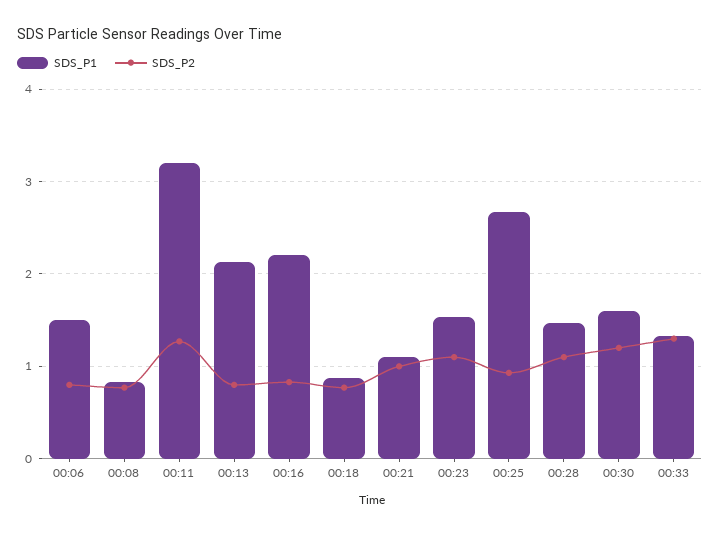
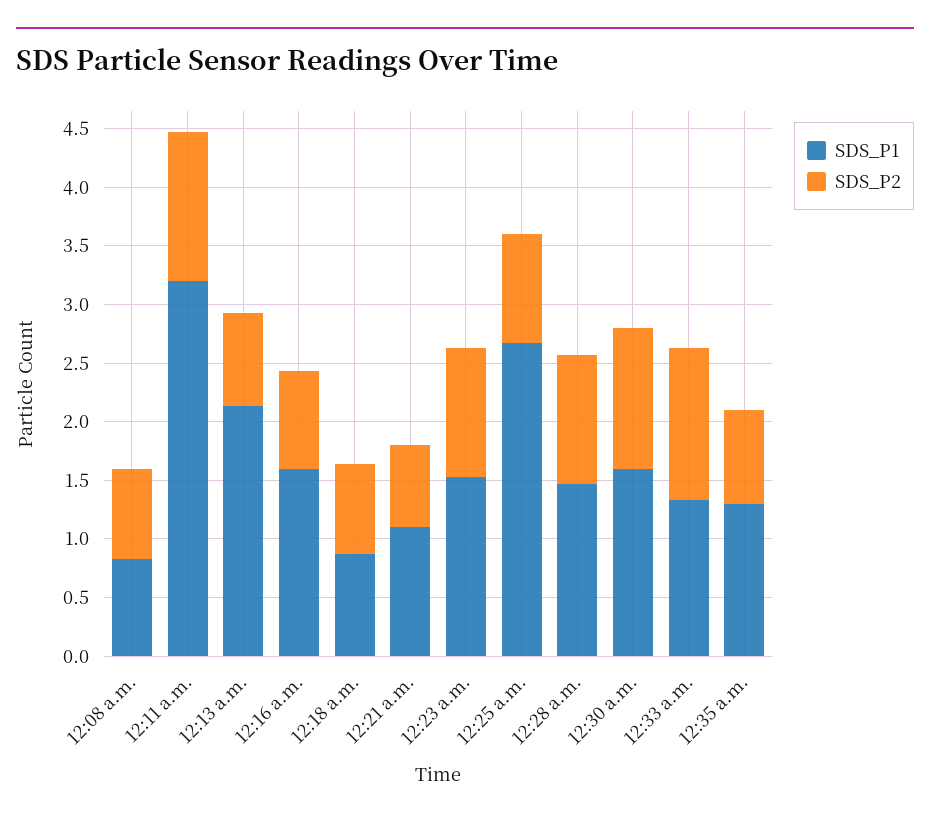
SDS_P1, 00:06: 1.5 -> none
SDS_P2, 00:06: 0.8 -> none
SDS_P1, 00:16: 2.2 -> 1.6
SDS_P2, 00:21: 1 -> 0.7
SDS_P1, 12:35 a.m.: none -> 1.3
SDS_P2, 12:35 a.m.: none -> 0.8

